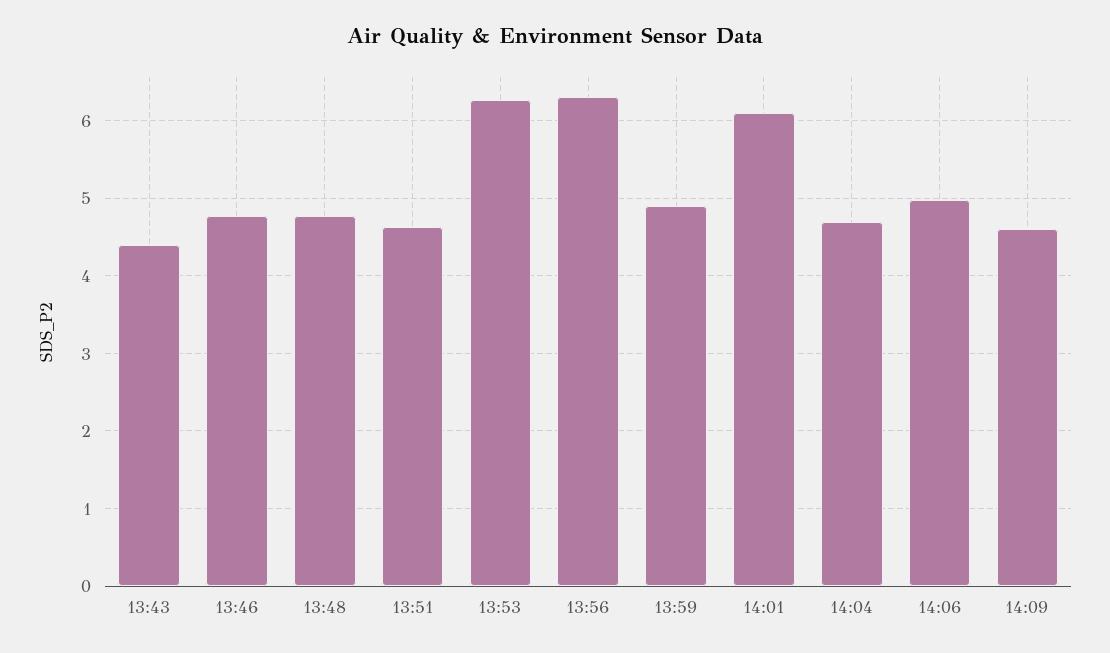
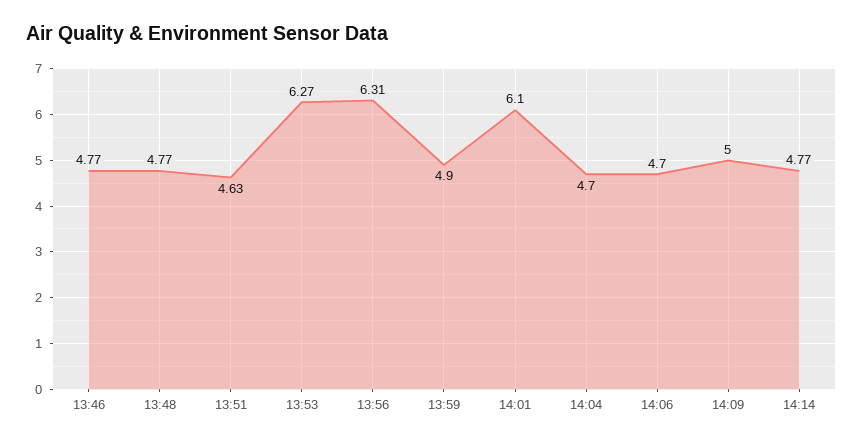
13:43: 4.4 -> none
14:06: 5 -> 4.7
14:09: 4.6 -> 5
14:14: none -> 4.77

